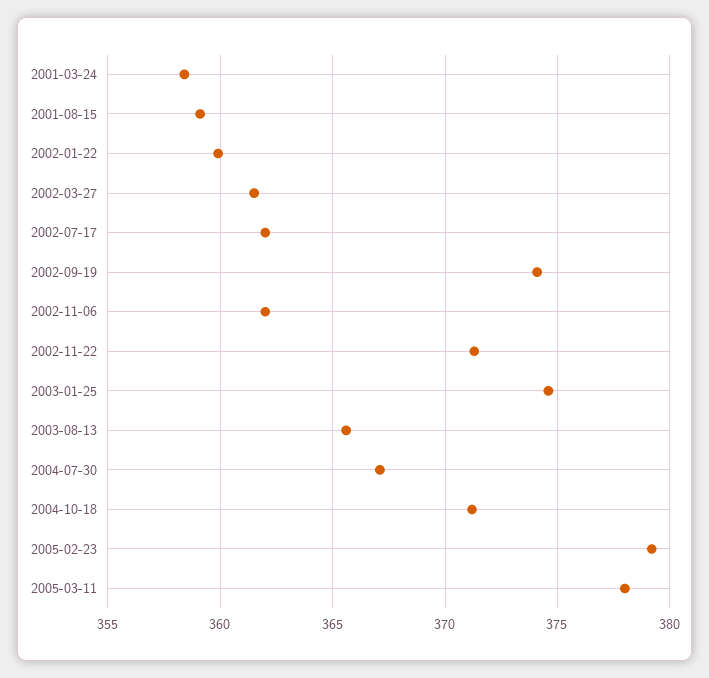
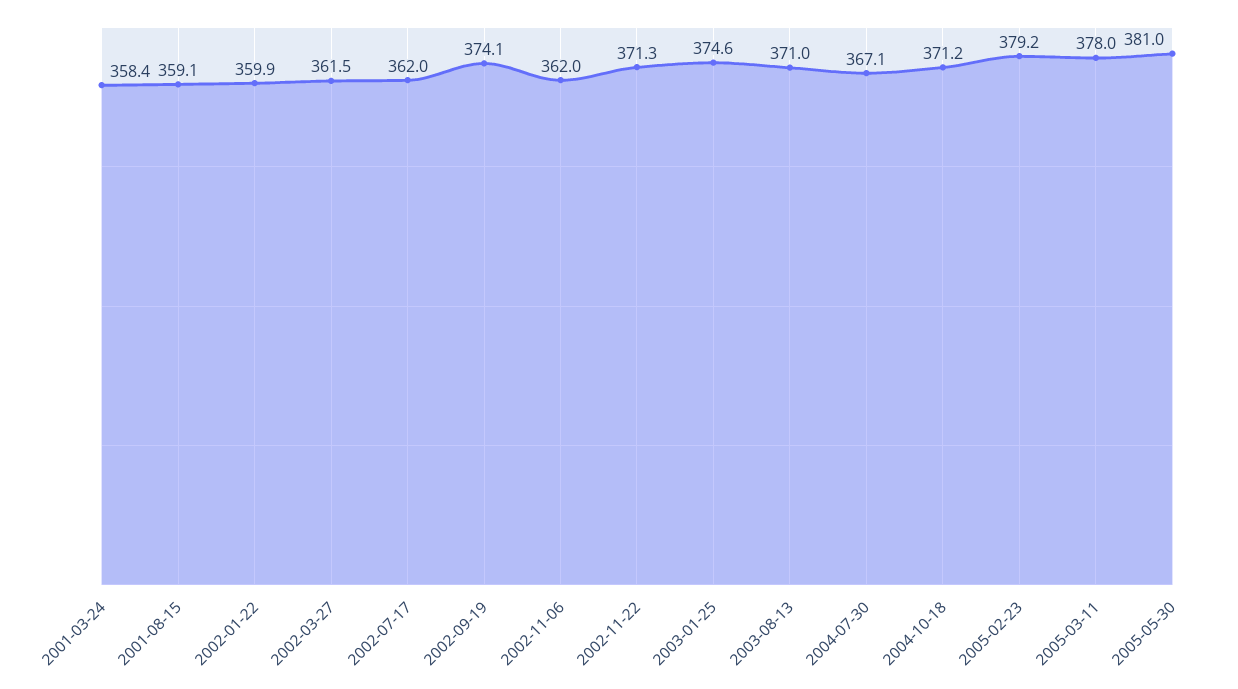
2003-08-13: 365.5 -> 371
2005-05-30: none -> 381

